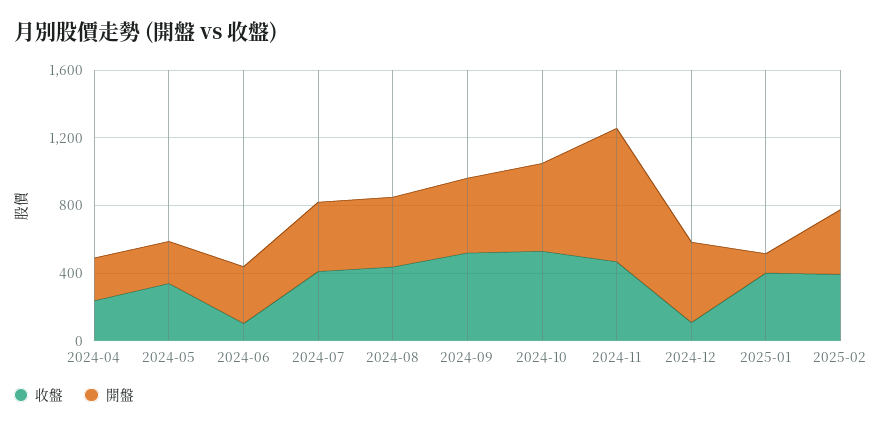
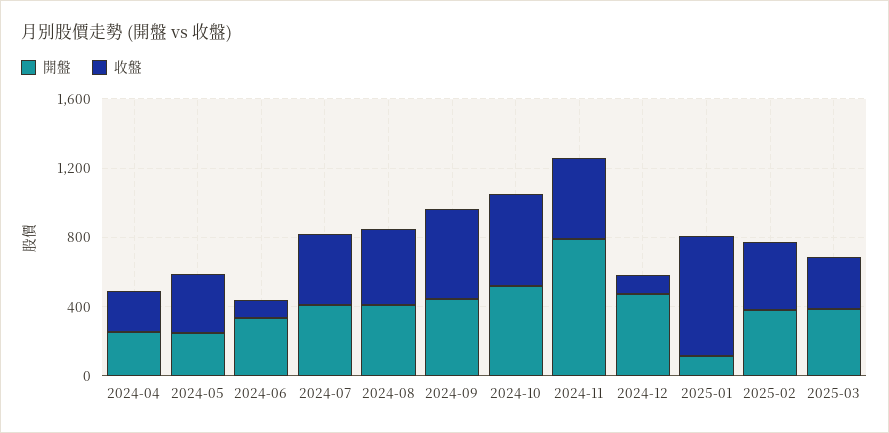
收盤, 2025-01: 400 -> 700
開盤, 2025-03: none -> 400
收盤, 2025-03: none -> 300

